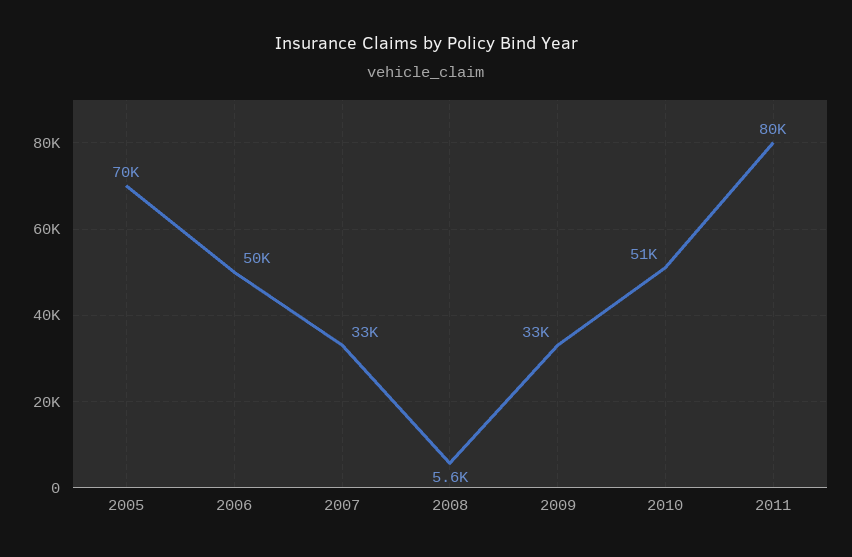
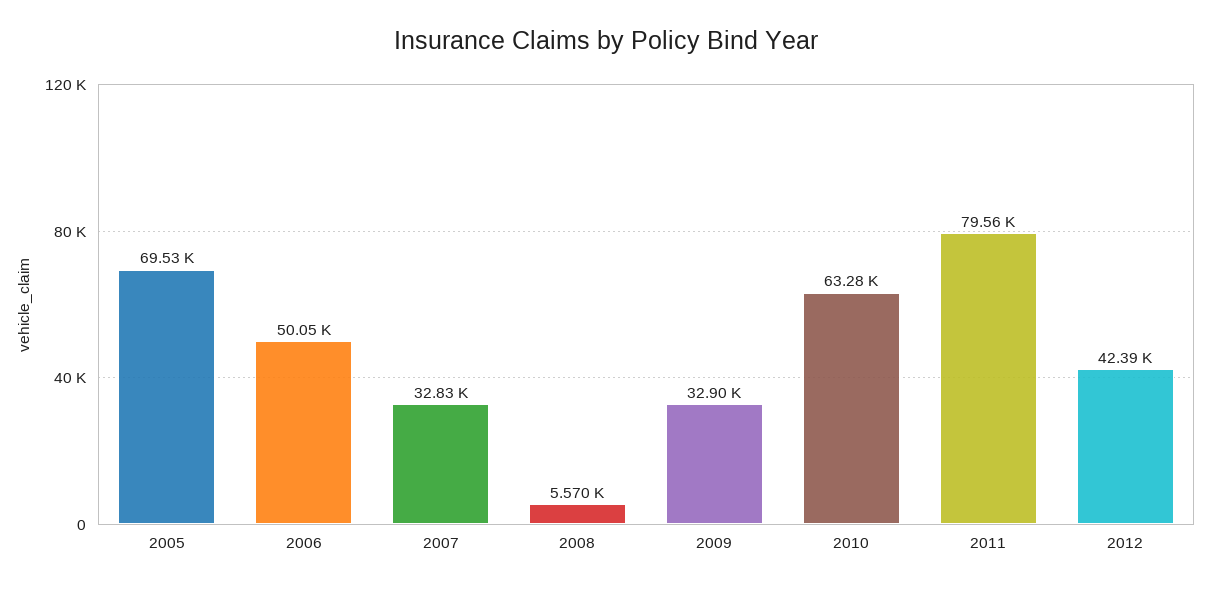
2010: 51000 -> 63280
2012: none -> 42390

